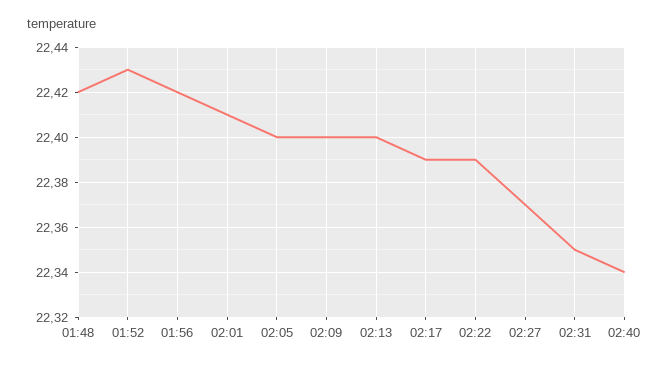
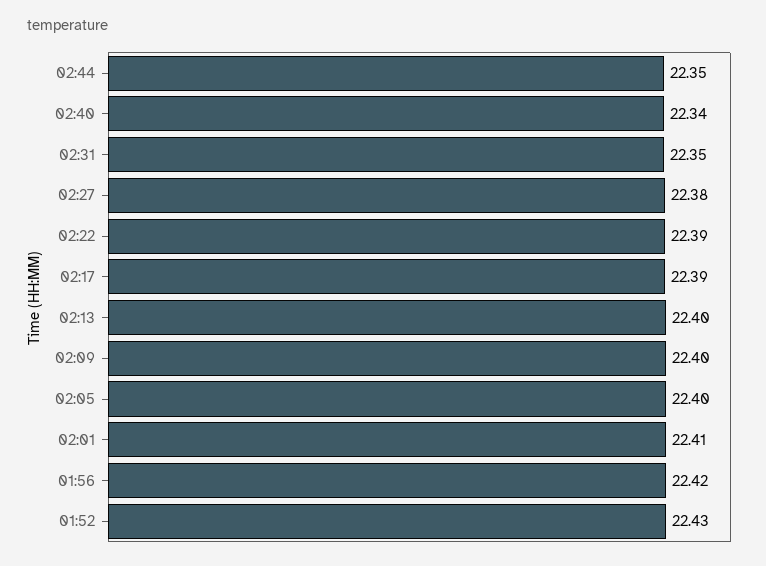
01:48: 22.42 -> none
02:27: 22.37 -> 22.38
02:44: none -> 22.35

